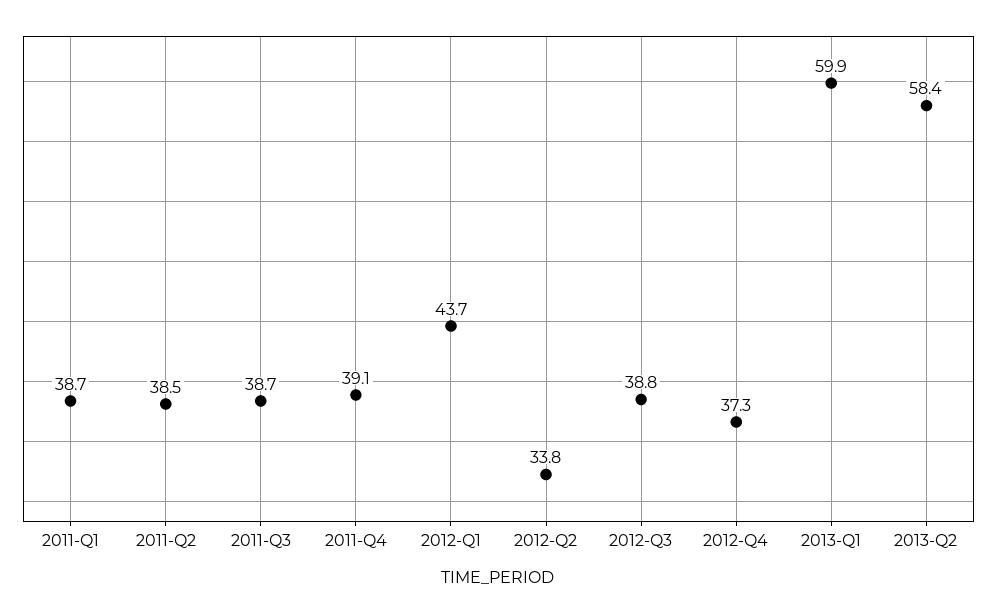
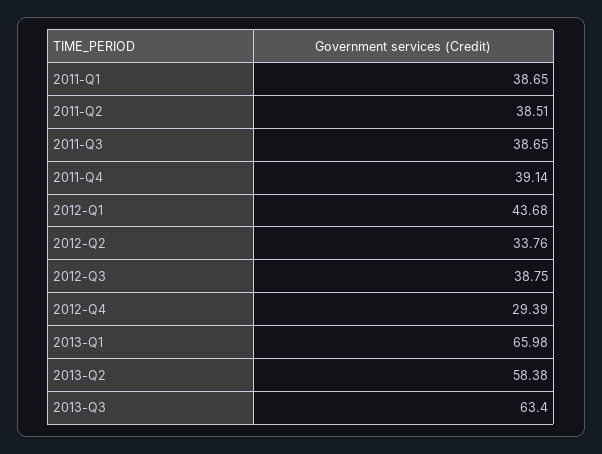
2012-Q4: 37.3 -> 29.39
2013-Q1: 59.9 -> 65.98
2013-Q3: none -> 63.4

